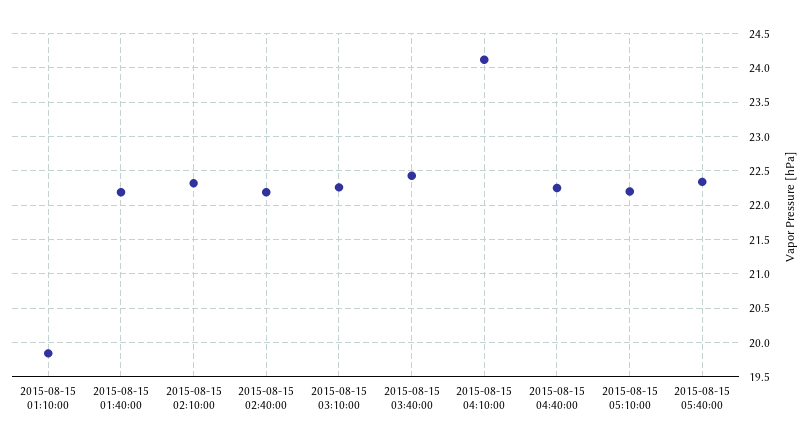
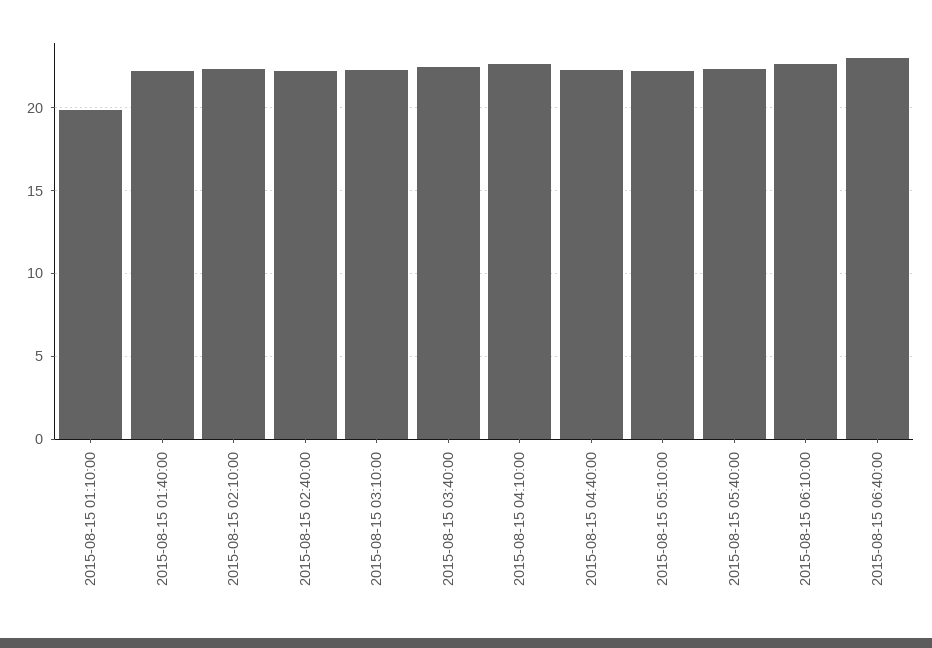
2015-08-15 04:10:00: 24.1 -> 22.5
2015-08-15 06:10:00: none -> 22.5
2015-08-15 06:40:00: none -> 23

